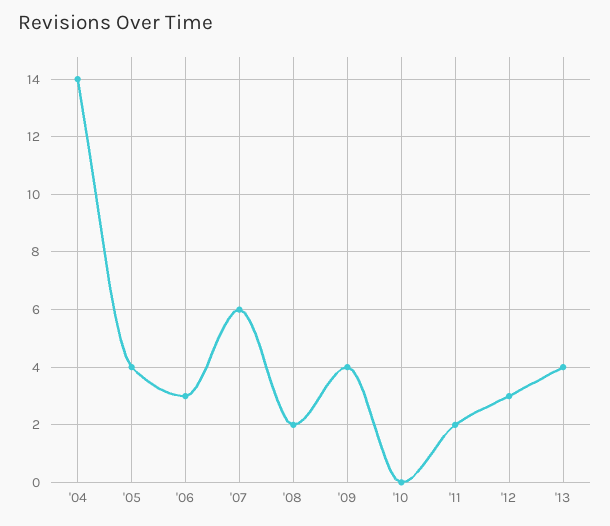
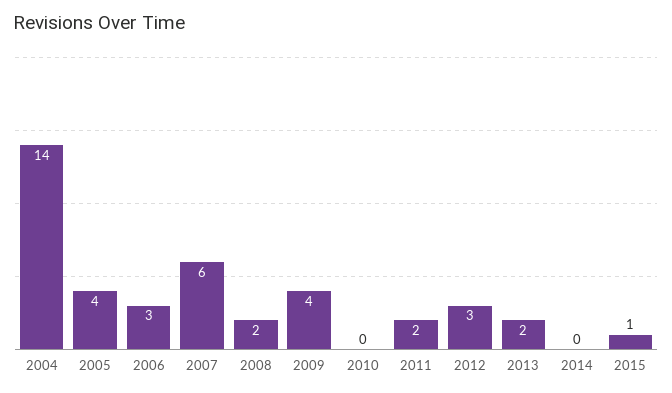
'13: 4 -> 2
2014: none -> 0
2015: none -> 1

